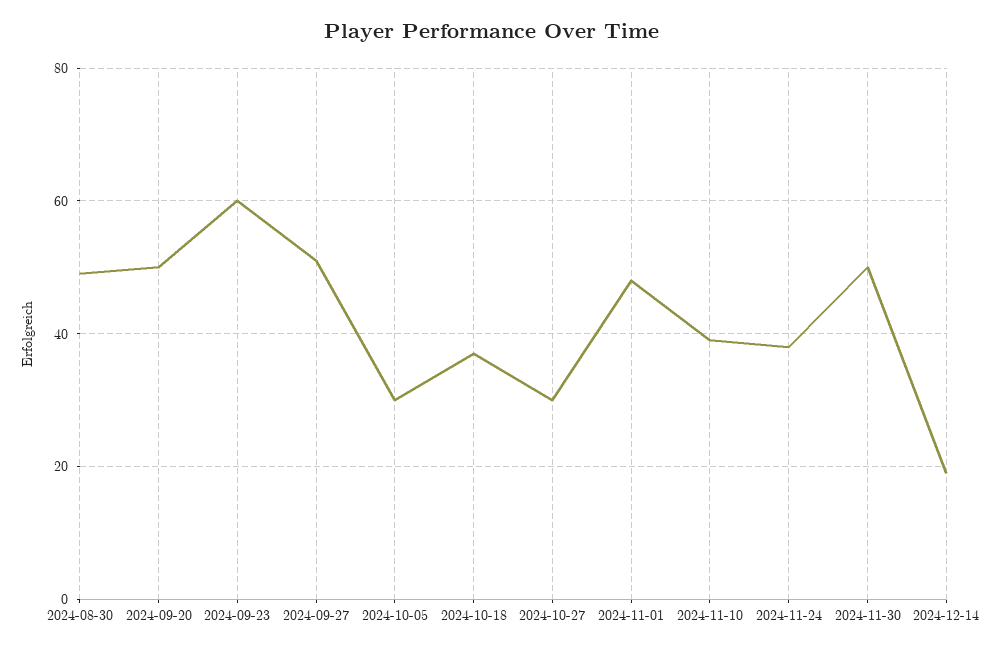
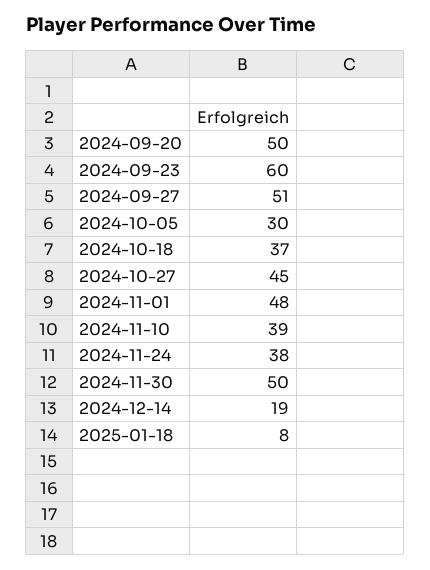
2024-08-30: 50 -> none
2024-10-27: 30 -> 45
2025-01-18: none -> 8

